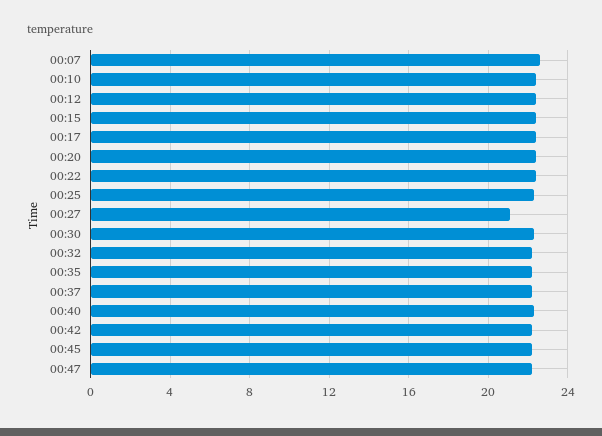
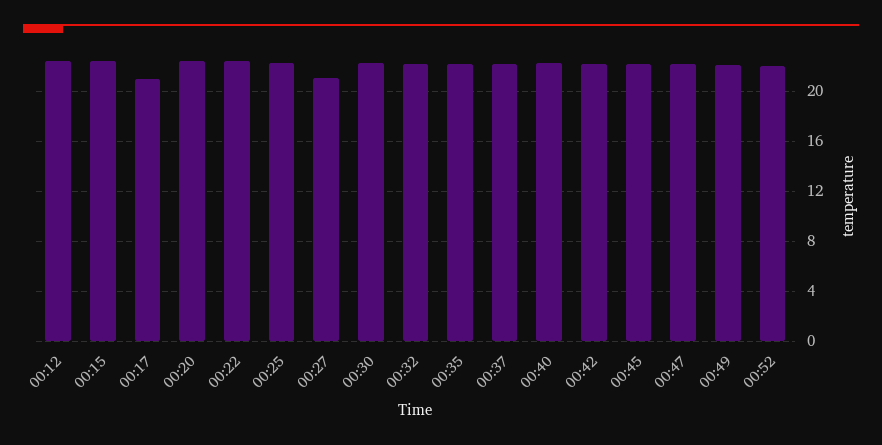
00:07: 22.5 -> none
00:10: 22.5 -> none
00:17: 22.5 -> 21
00:49: none -> 22
00:52: none -> 22

